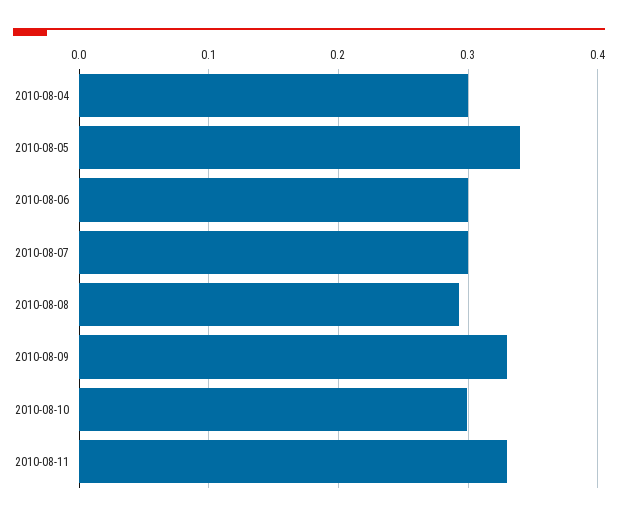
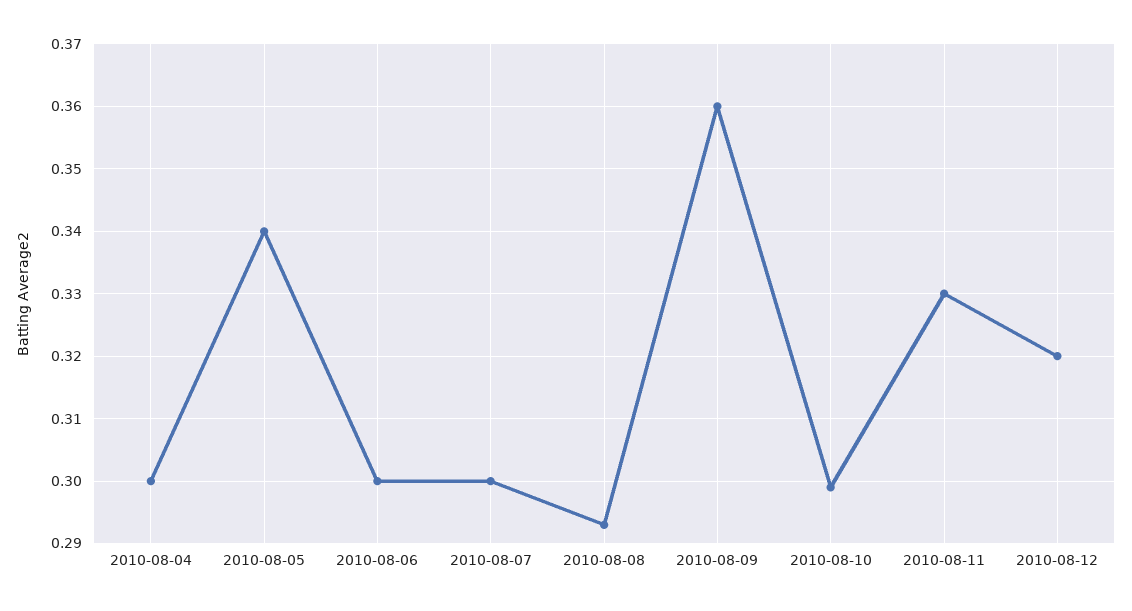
2010-08-09: 0.33 -> 0.36
2010-08-12: none -> 0.32

